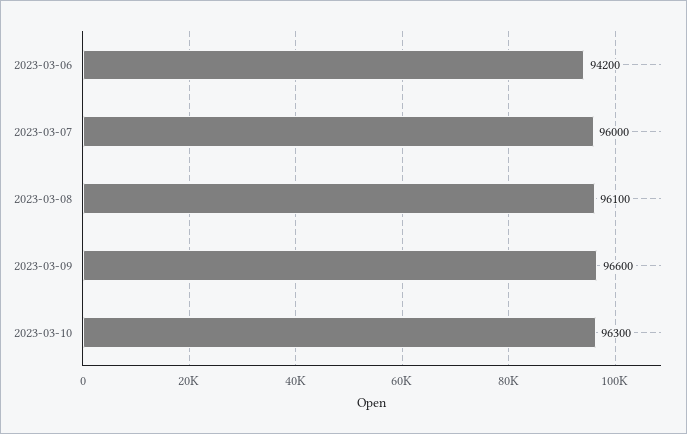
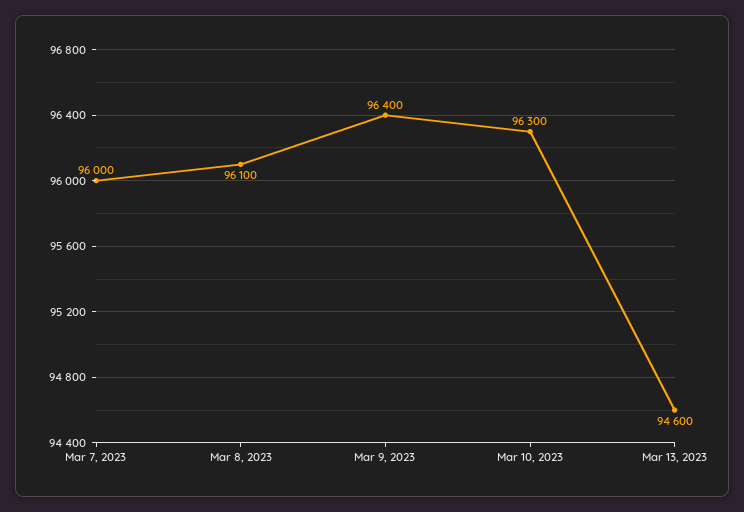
2023-03-06: 94200 -> none
2023-03-09: 96600 -> 96400
Mar 13, 2023: none -> 94600

